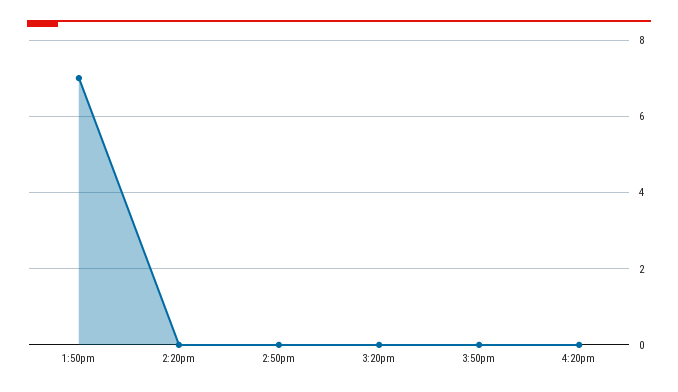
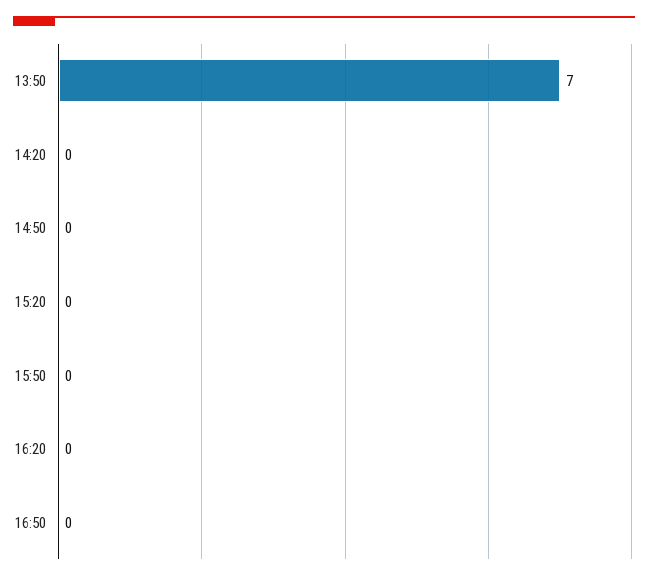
16:50: none -> 0

